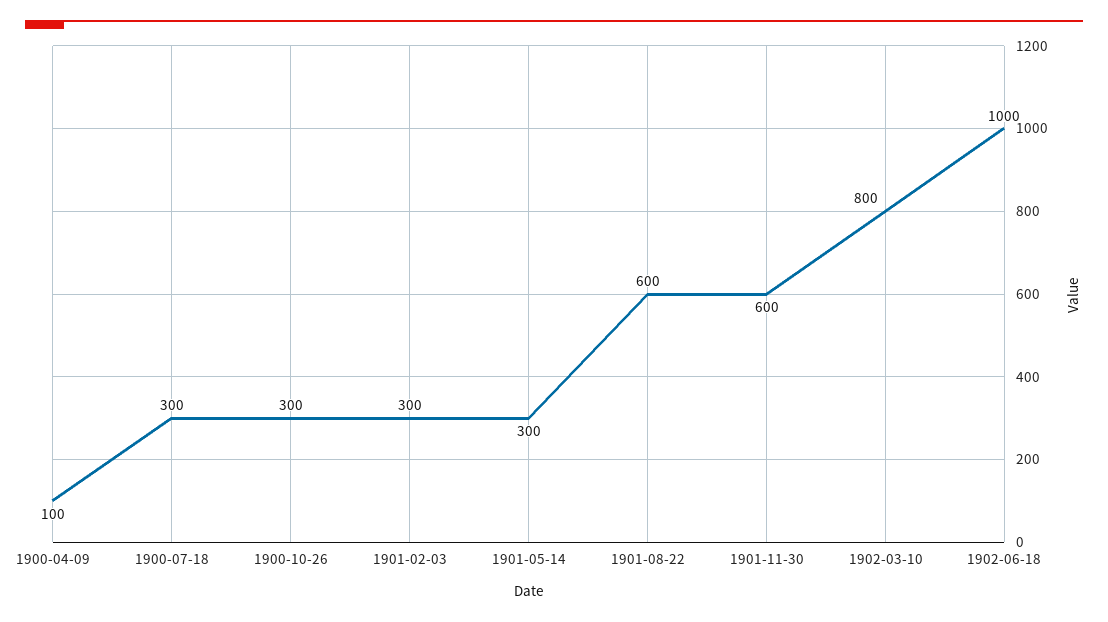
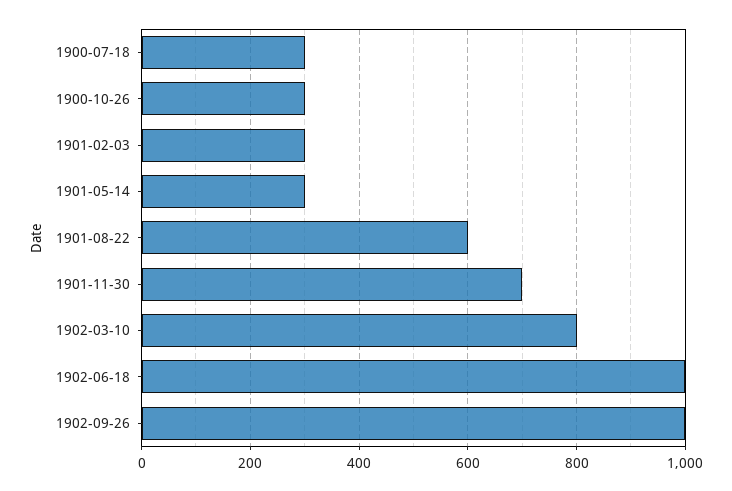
1900-04-09: 100 -> none
1901-11-30: 600 -> 700
1902-09-26: none -> 1000

